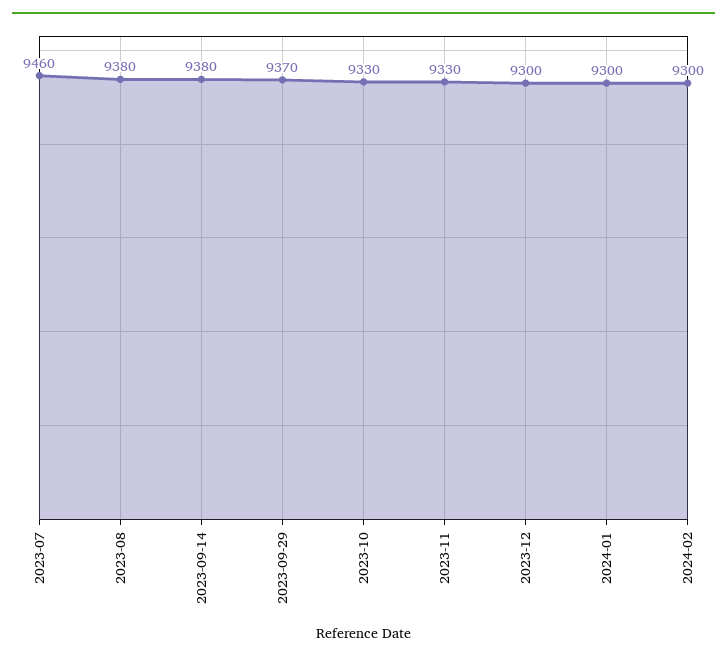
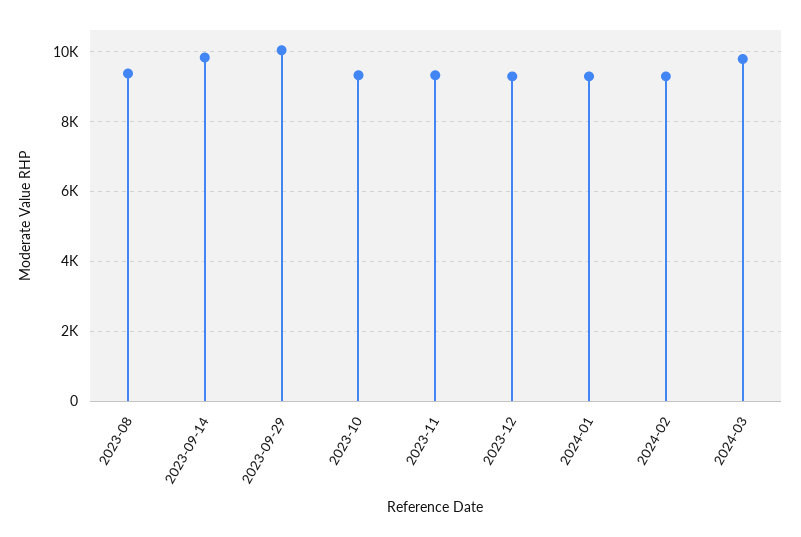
2023-07: 9460 -> none
2023-09-14: 9380 -> 9800
2023-09-29: 9370 -> 10000
2024-03: none -> 9800

